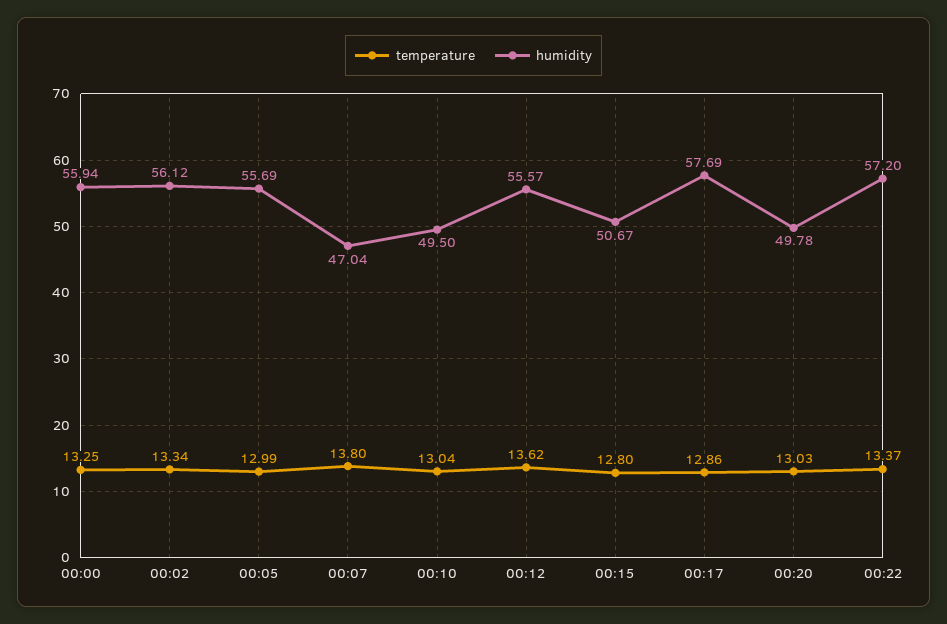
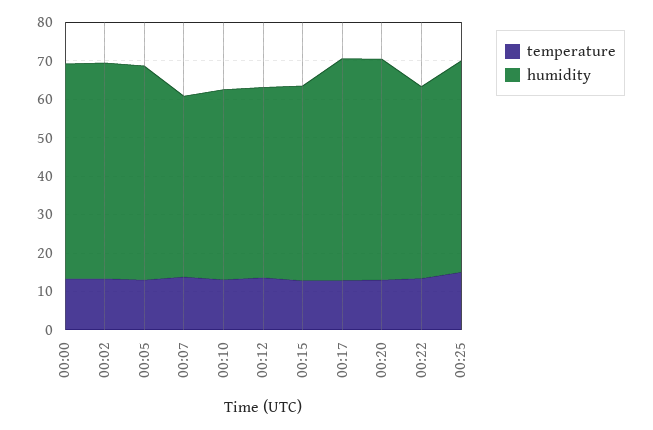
humidity, 00:12: 55.57 -> 50
humidity, 00:20: 49.78 -> 57.5
humidity, 00:22: 57.2 -> 50
temperature, 00:25: none -> 15
humidity, 00:25: none -> 55

